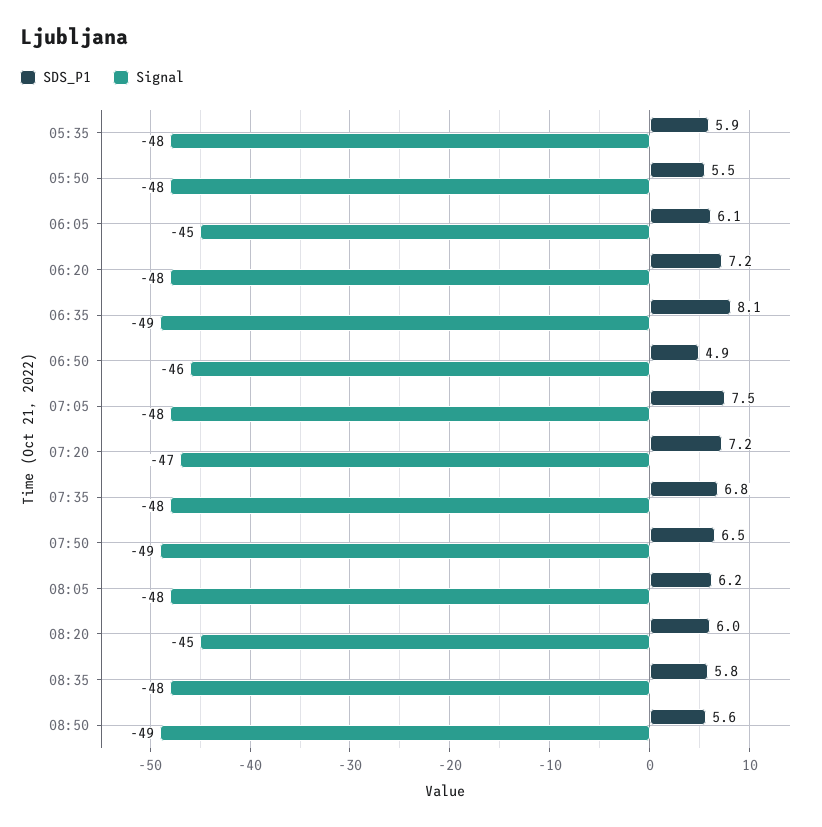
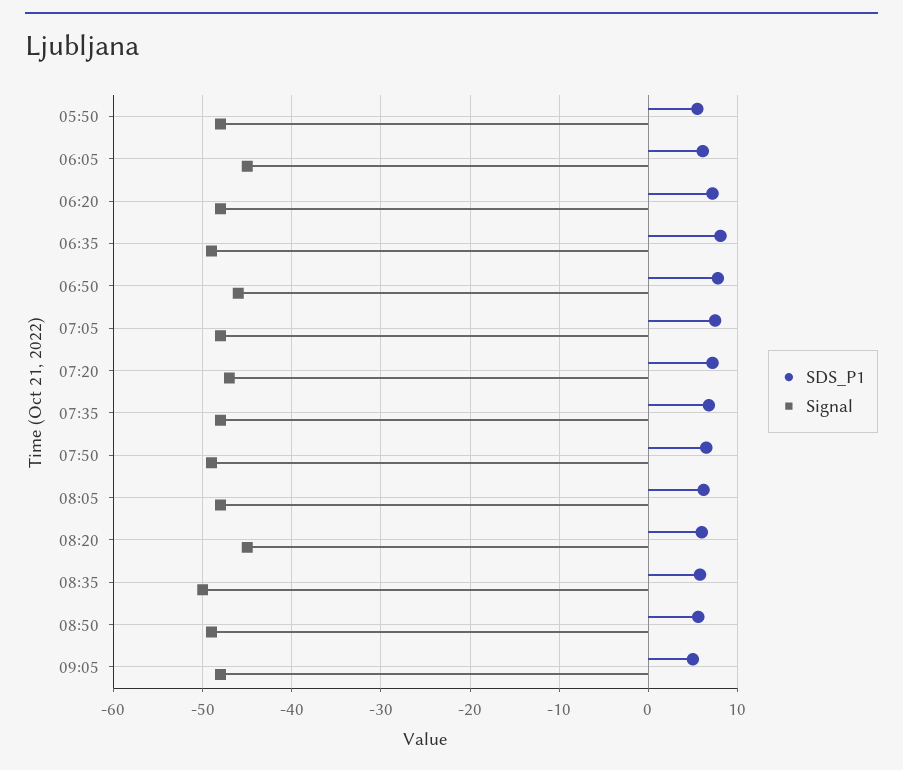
SDS_P1, 05:35: 5.9 -> none
Signal, 05:35: -48 -> none
SDS_P1, 06:50: 4.9 -> 8
Signal, 08:35: -48 -> -50
SDS_P1, 09:05: none -> 5
Signal, 09:05: none -> -48

